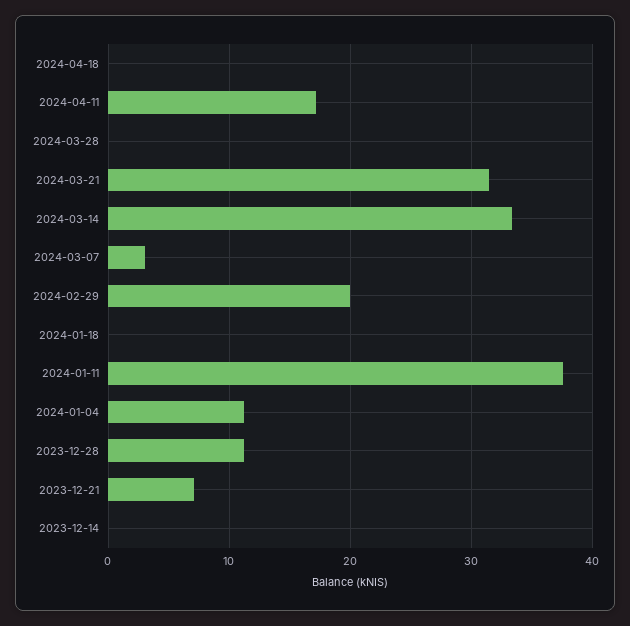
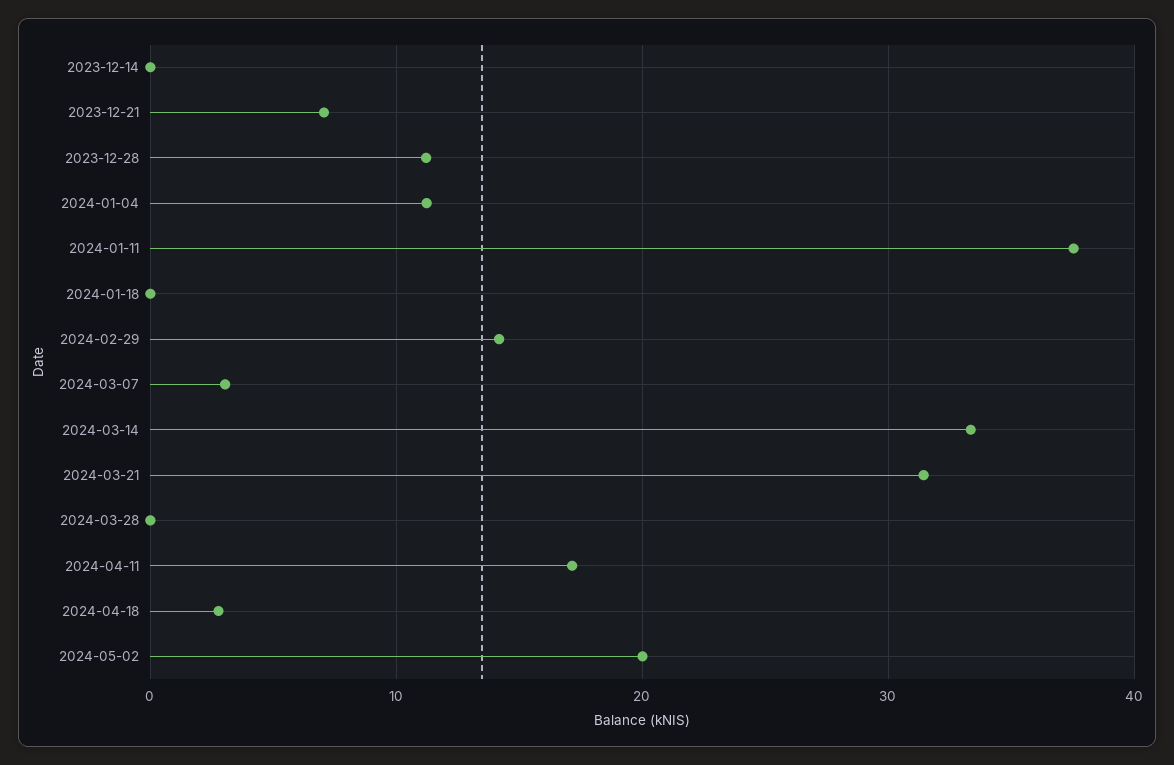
2024-04-18: 0 -> 3
2024-02-29: 20 -> 14
2024-05-02: none -> 20

